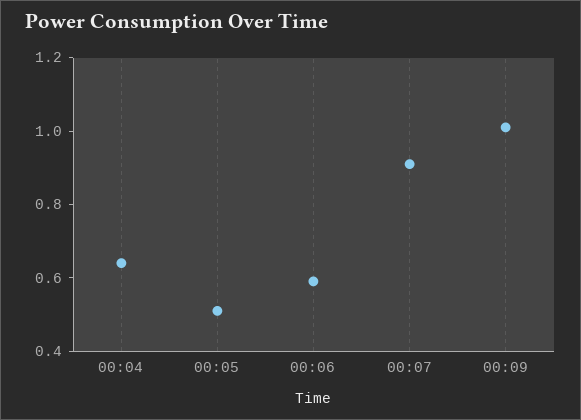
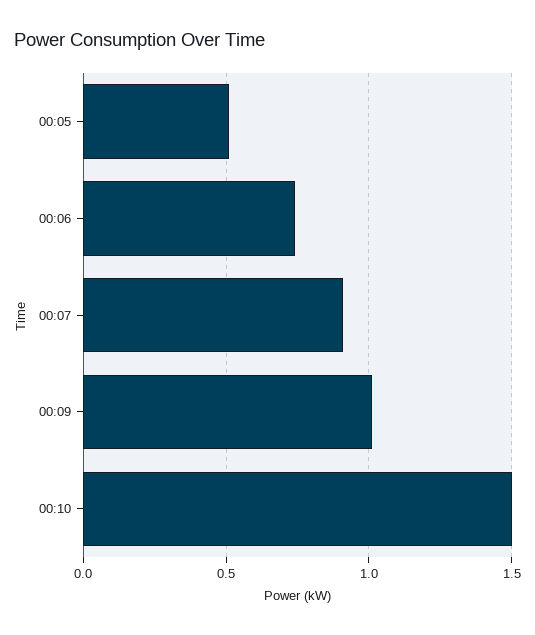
00:04: 0.65 -> none
00:06: 0.6 -> 0.75
00:10: none -> 1.5

